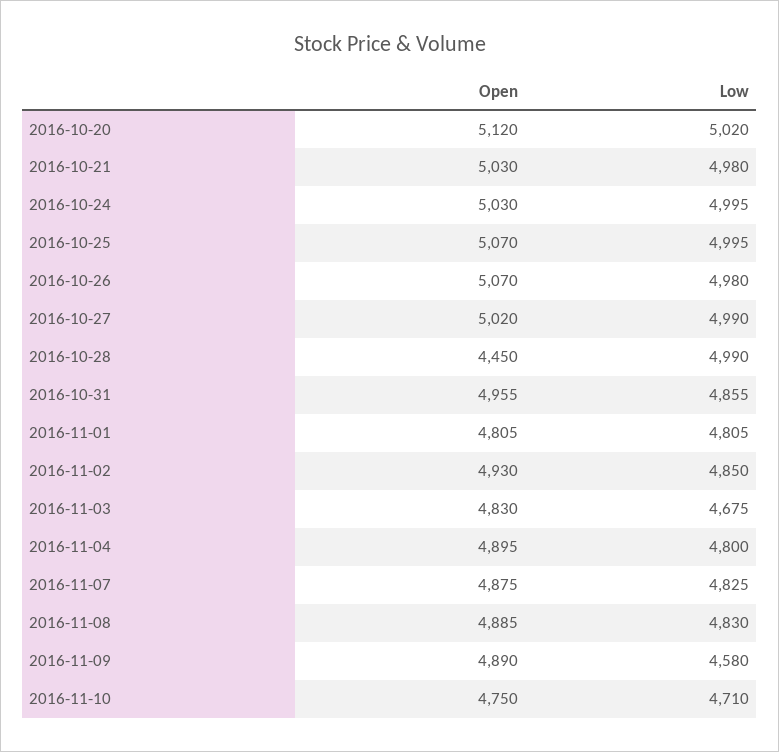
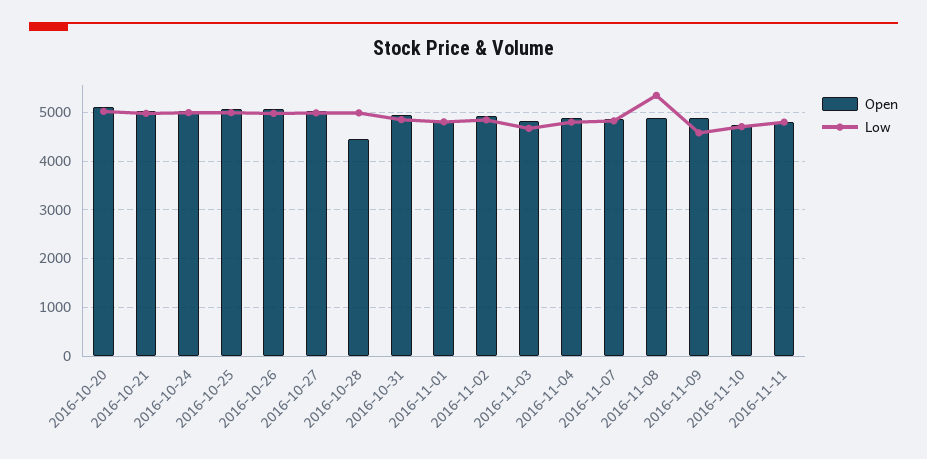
Low, 2016-11-08: 4830 -> 5400
Open, 2016-11-11: none -> 4800
Low, 2016-11-11: none -> 4800

